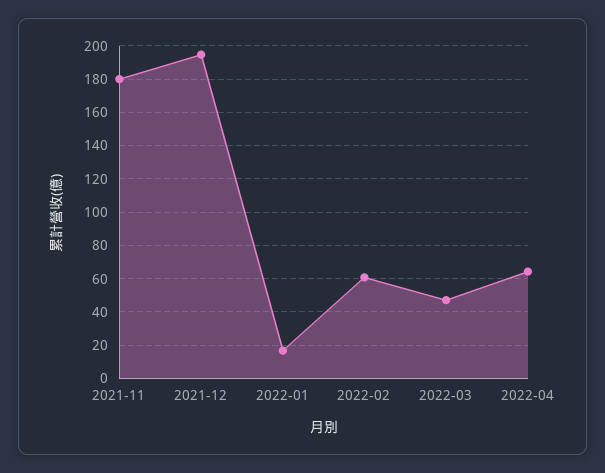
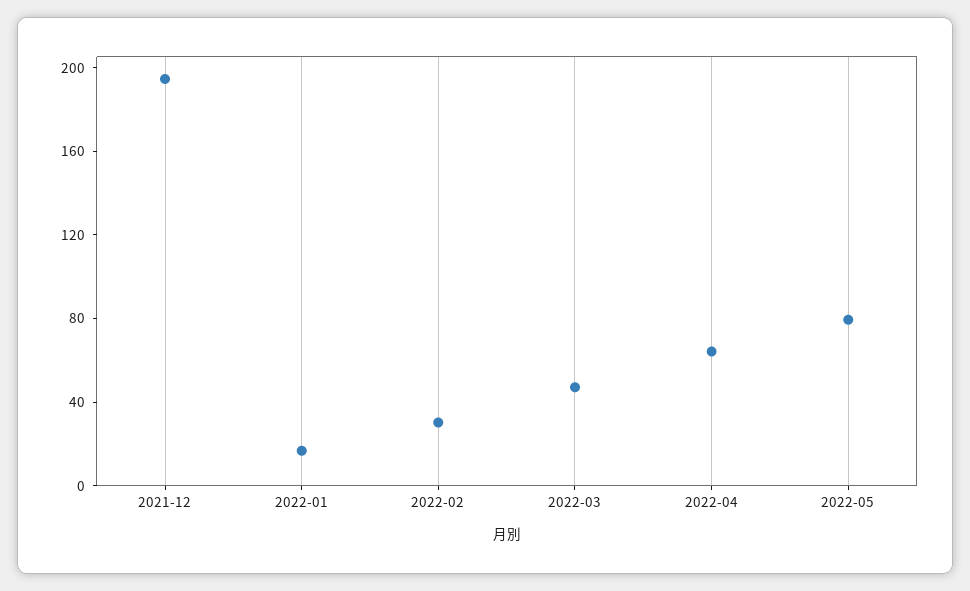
2021-11: 180 -> none
2022-02: 60 -> 30
2022-05: none -> 80

